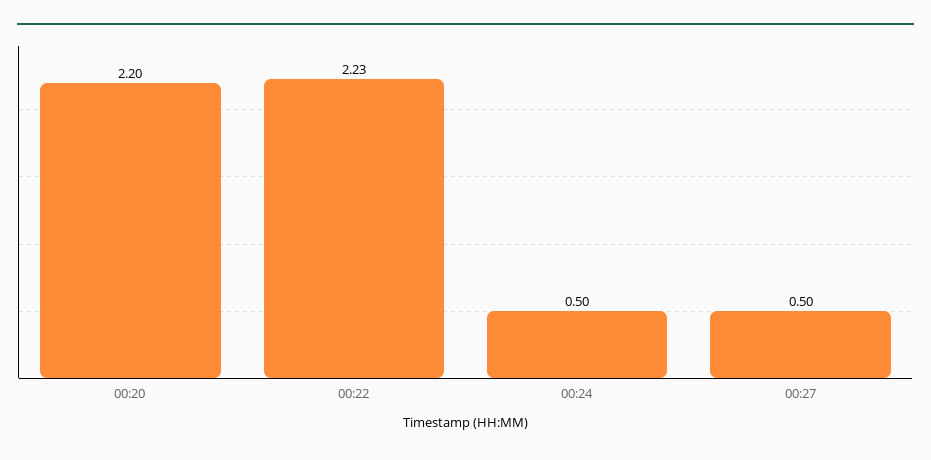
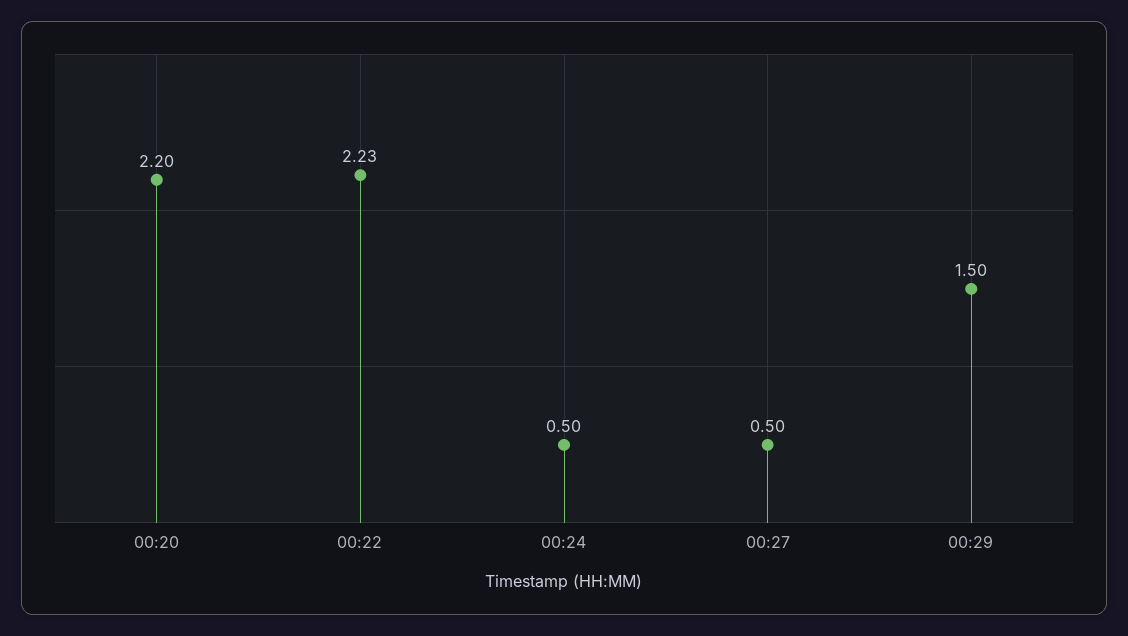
00:29: none -> 1.5

